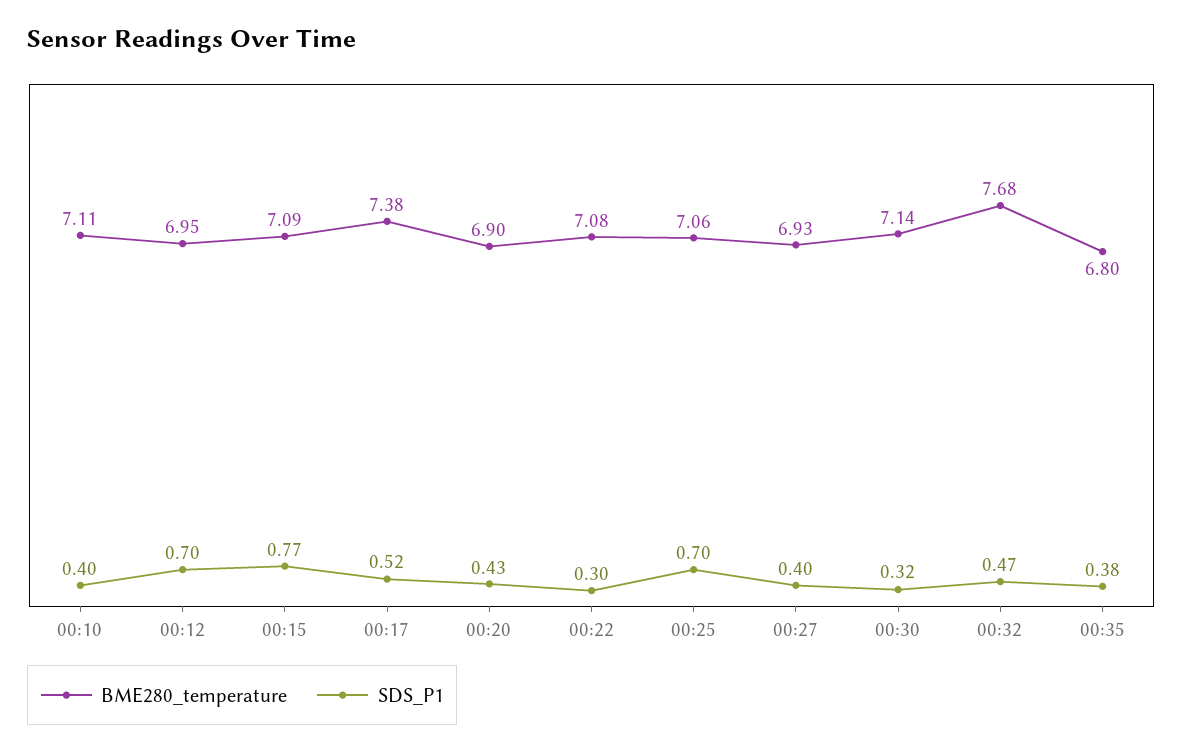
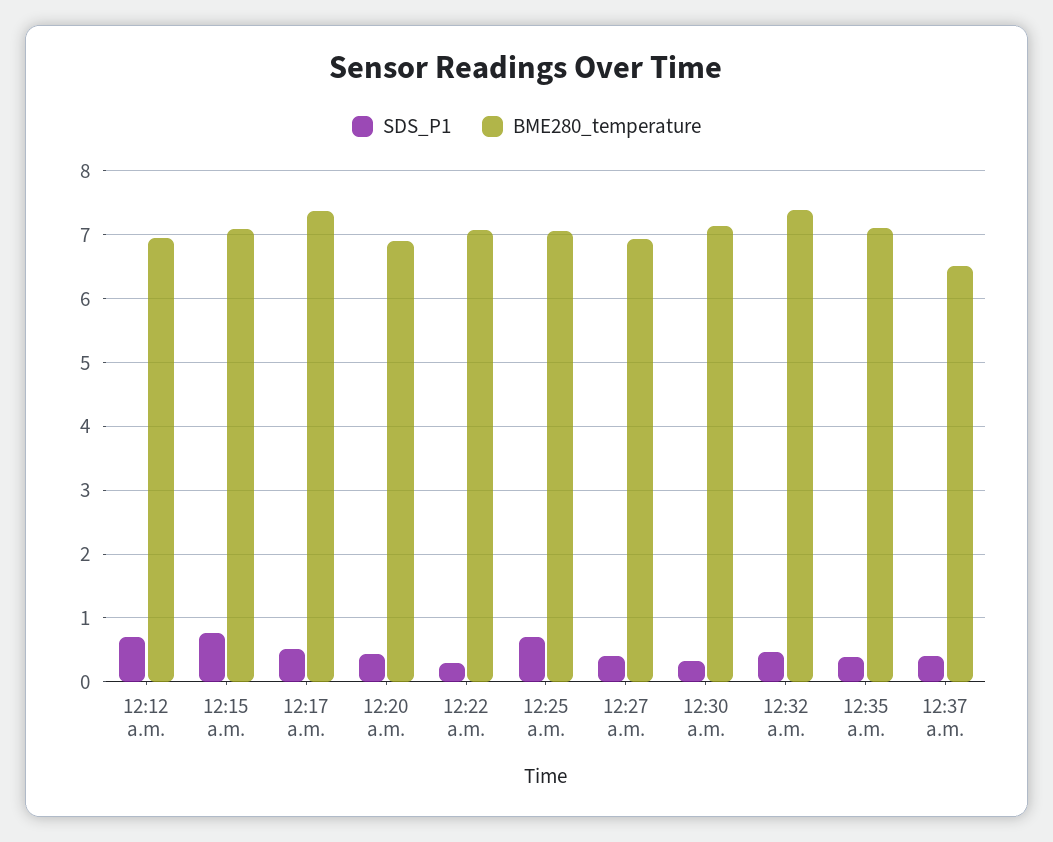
BME280_temperature, 00:10: 7.11 -> none
SDS_P1, 00:10: 0.4 -> none
BME280_temperature, 00:32: 7.68 -> 7.4
BME280_temperature, 00:35: 6.8 -> 7.1
SDS_P1, 12:37 a.m.: none -> 0.4
BME280_temperature, 12:37 a.m.: none -> 6.5

